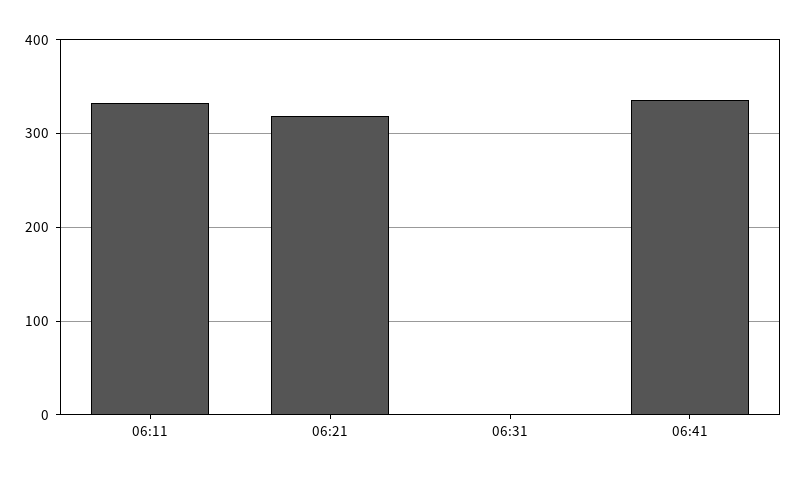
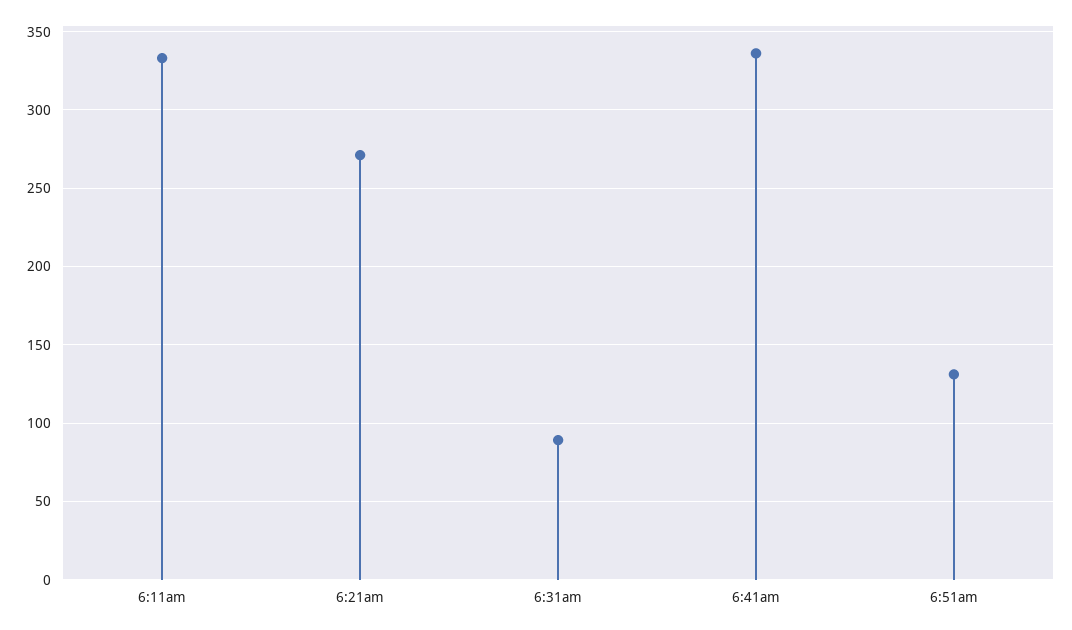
06:21: 320 -> 270
06:31: 0 -> 90
6:51am: none -> 130

